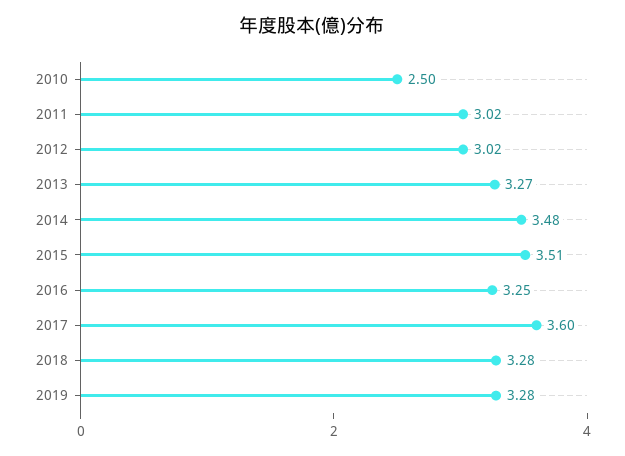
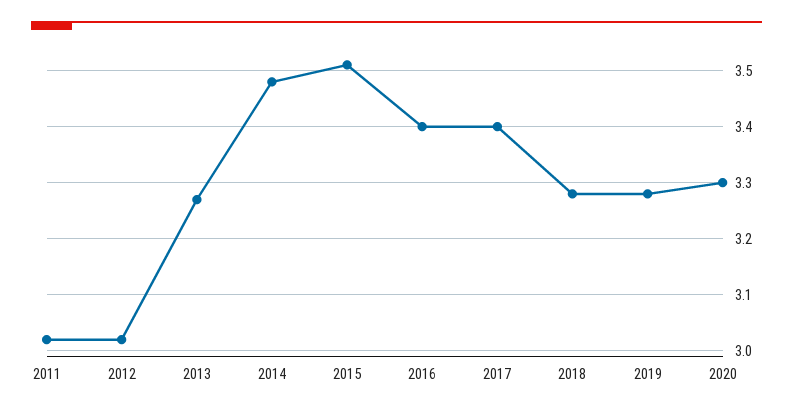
2010: 2.5 -> none
2016: 3.25 -> 3.4
2017: 3.6 -> 3.4
2020: none -> 3.3

